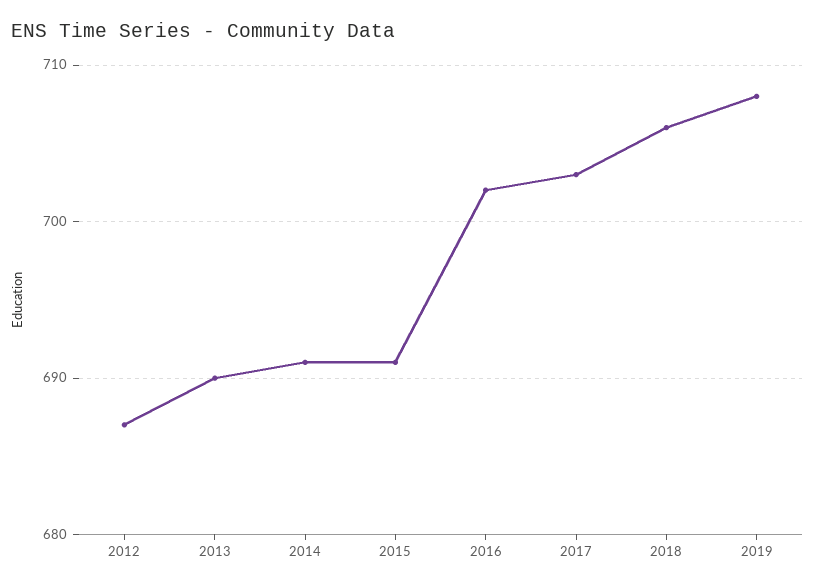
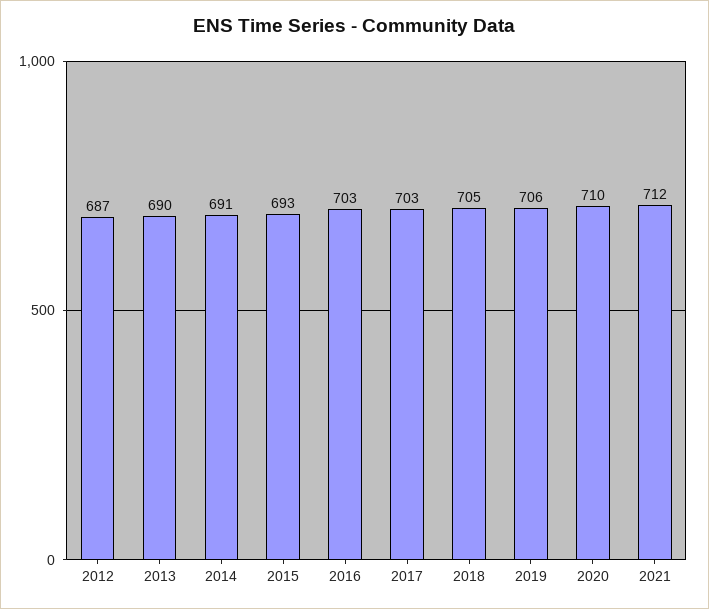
2015: 691 -> 693
2016: 702 -> 703
2018: 706 -> 705
2019: 708 -> 706
2020: none -> 710
2021: none -> 712

